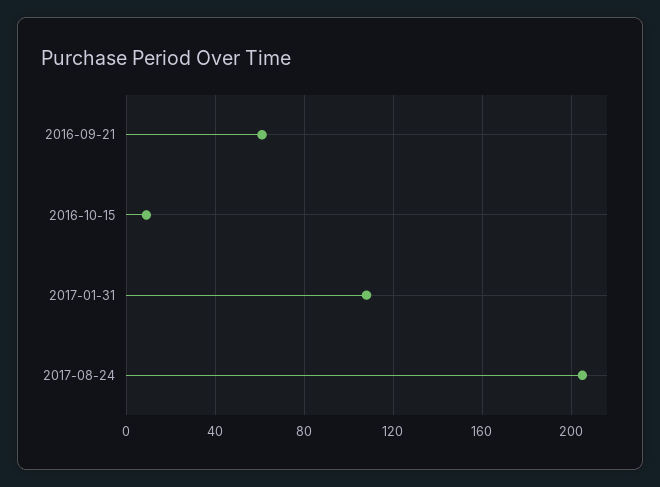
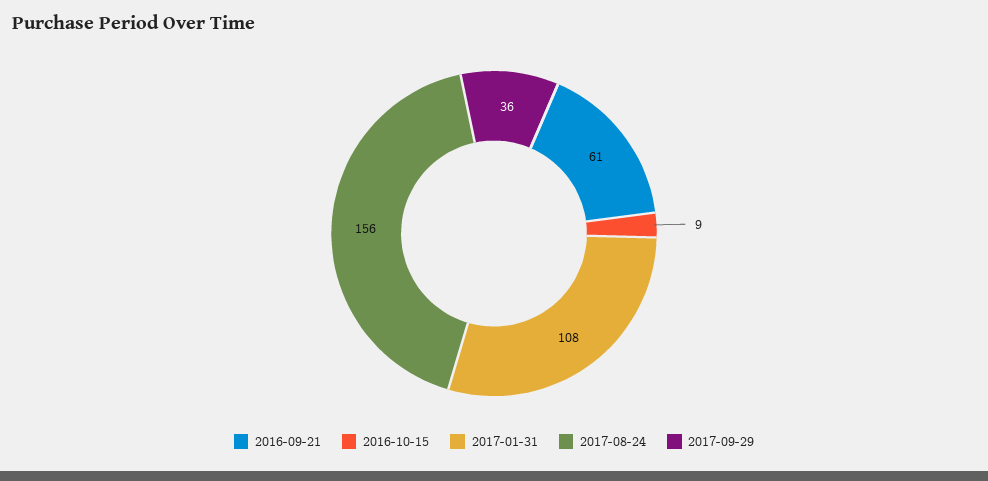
2017-08-24: 205 -> 156
2017-09-29: none -> 36

